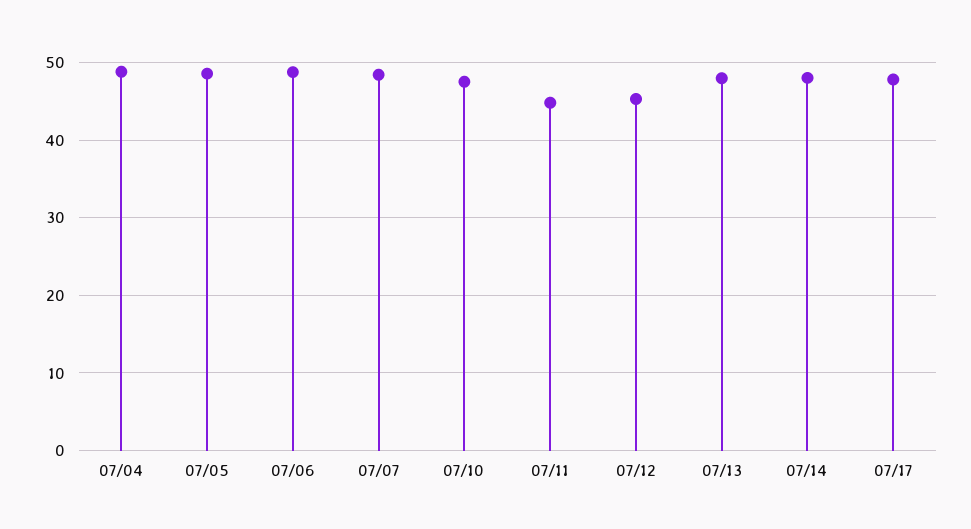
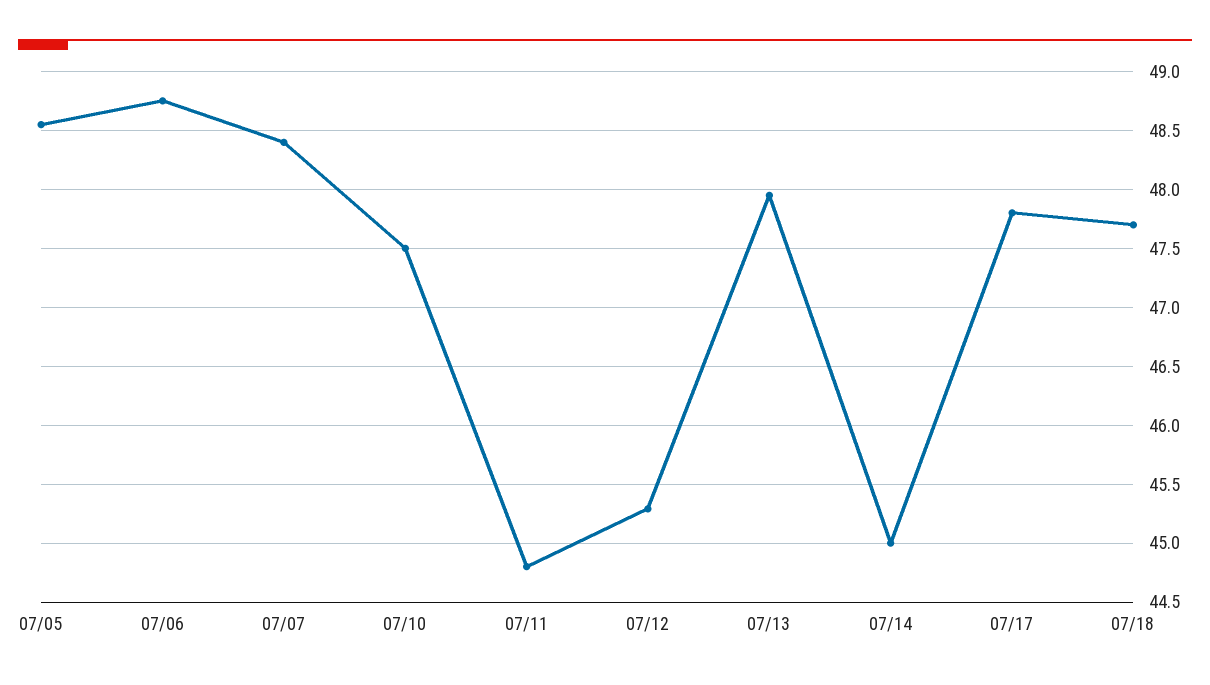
07/04: 49 -> none
07/14: 48 -> 45
07/18: none -> 47.7

